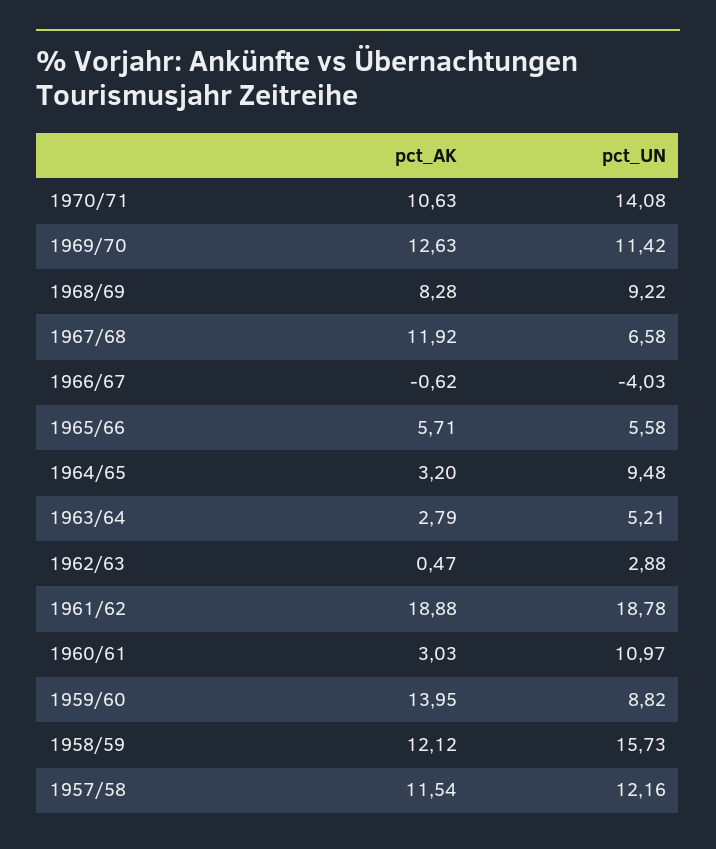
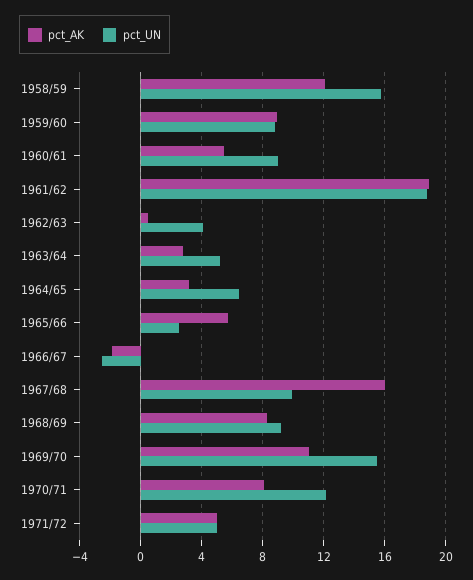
pct_AK, 1970/71: 10.63 -> 8
pct_UN, 1970/71: 14.08 -> 12
pct_AK, 1969/70: 12.63 -> 11
pct_UN, 1969/70: 11.42 -> 15.5
pct_AK, 1967/68: 11.92 -> 16
pct_UN, 1967/68: 6.58 -> 10
pct_AK, 1966/67: -0.62 -> -2
pct_UN, 1966/67: -4.03 -> -2.5
pct_UN, 1965/66: 5.58 -> 2.5
pct_UN, 1964/65: 9.48 -> 6.5
pct_UN, 1962/63: 2.88 -> 4
pct_AK, 1960/61: 3.03 -> 5.5
pct_UN, 1960/61: 10.97 -> 9
pct_AK, 1959/60: 13.95 -> 9
pct_AK, 1957/58: 11.54 -> none
pct_UN, 1957/58: 12.16 -> none
pct_AK, 1971/72: none -> 5
pct_UN, 1971/72: none -> 5

